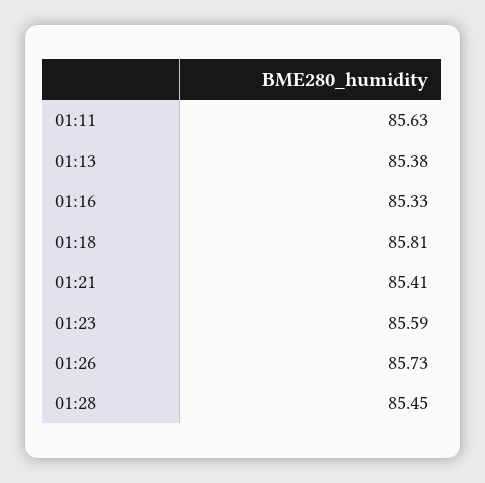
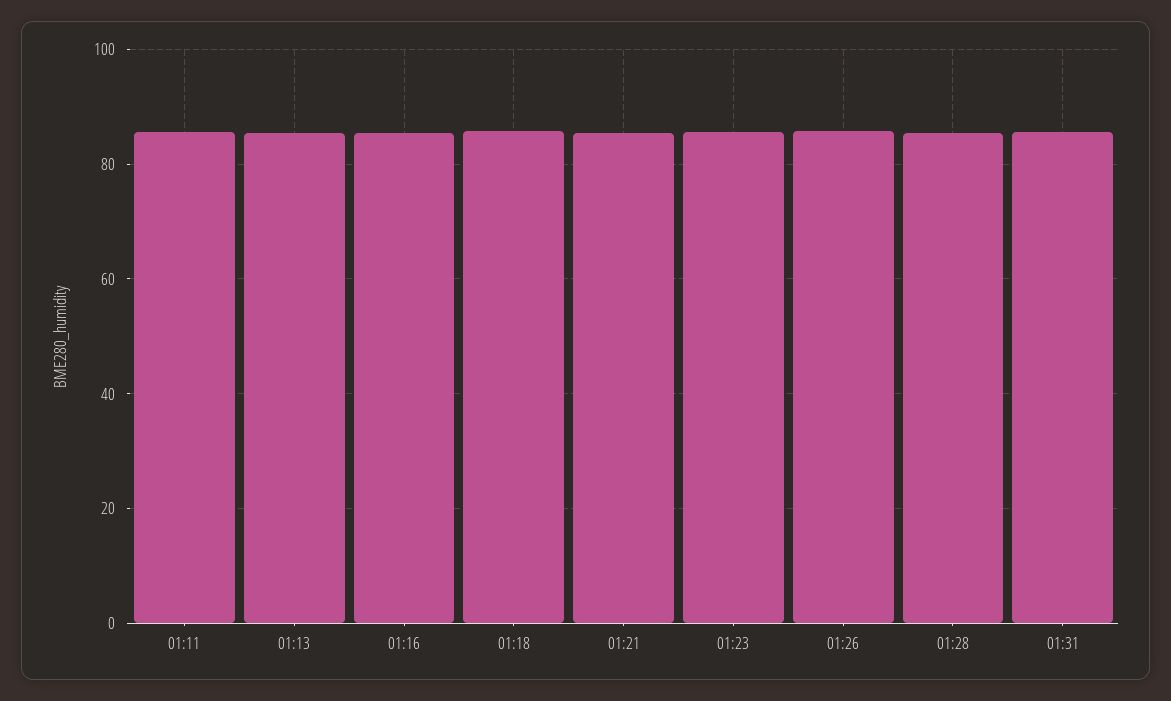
01:31: none -> 86

